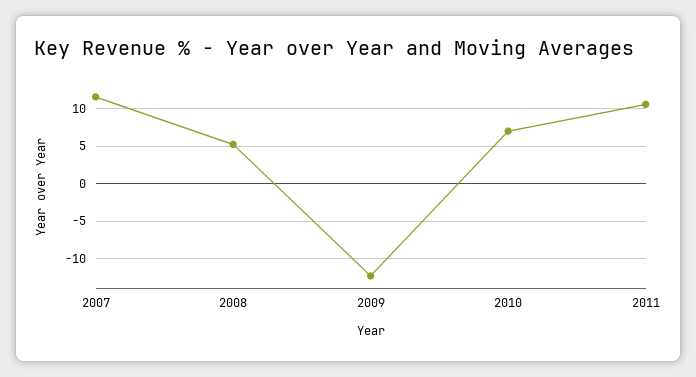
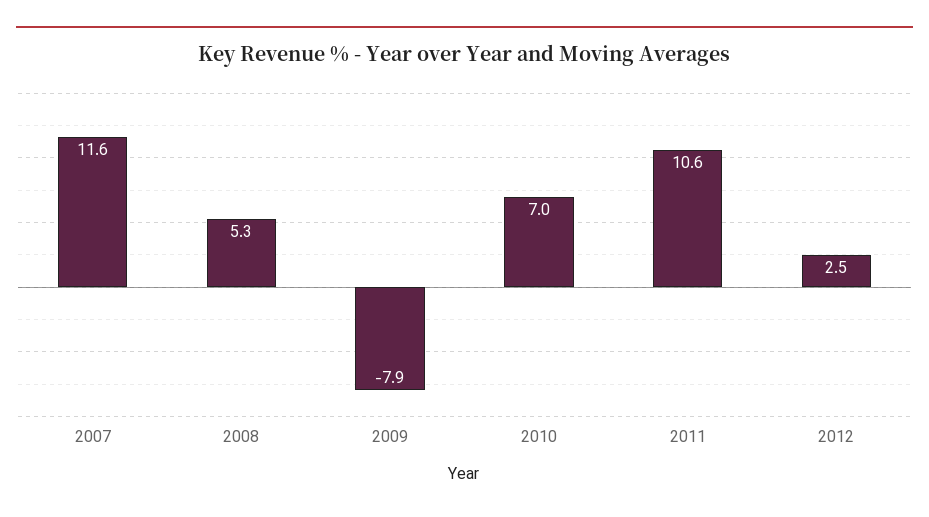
2009: -12 -> -7.9
2012: none -> 2.5

